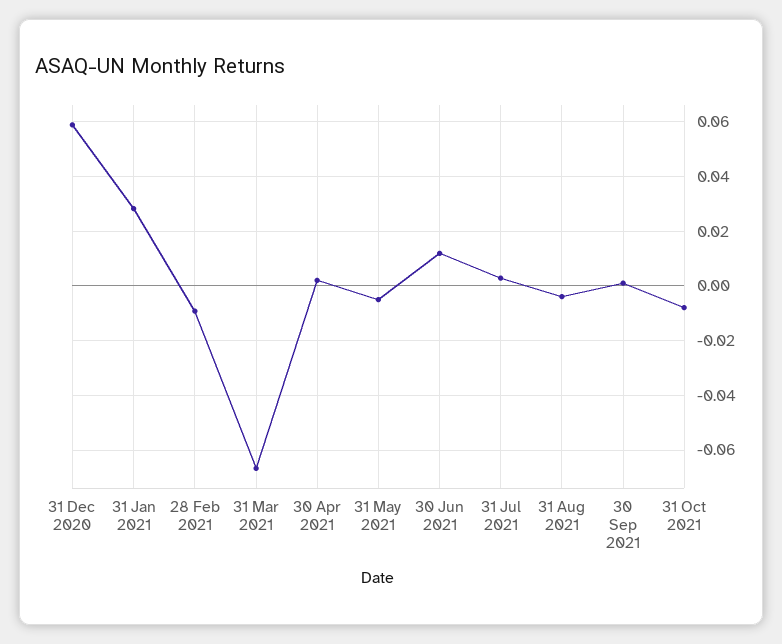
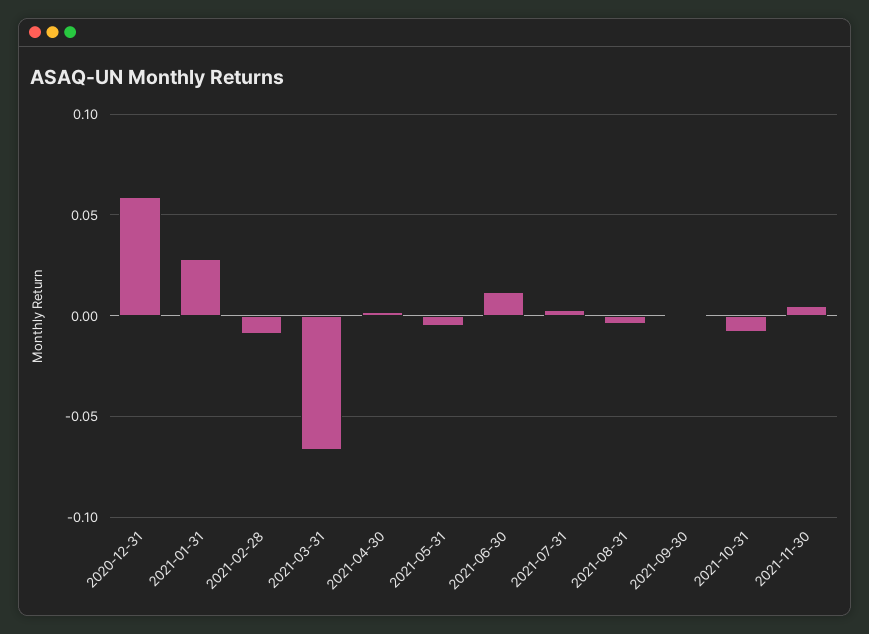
2021-11-30: none -> 0.005

